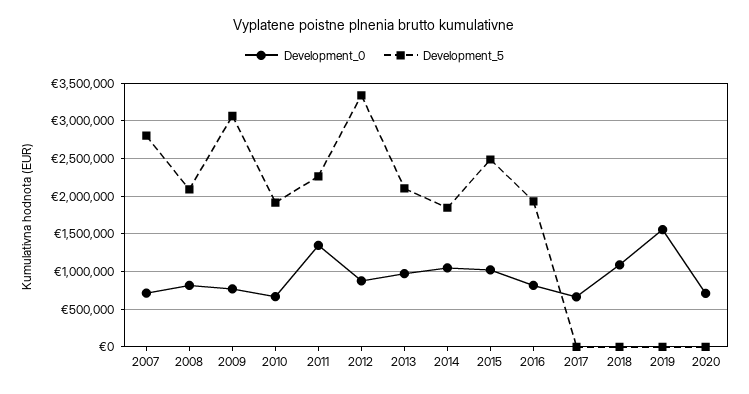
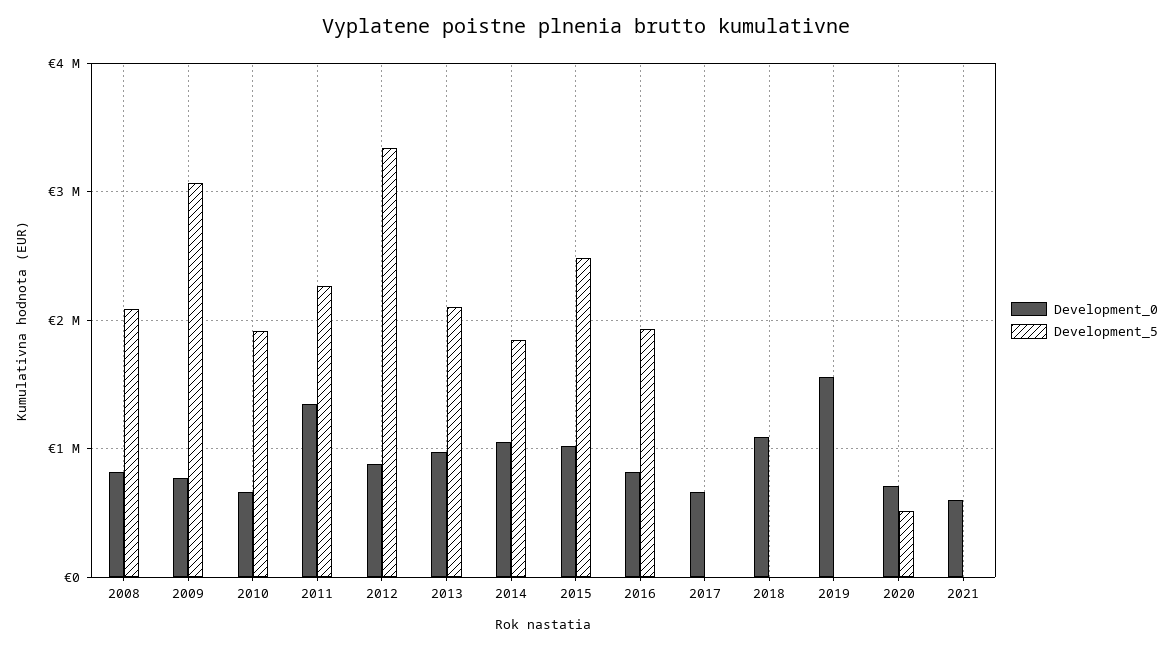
Development_0, 2007: 700000 -> none
Development_5, 2007: 2800000 -> none
Development_5, 2020: 0 -> 500000
Development_0, 2021: none -> 600000
Development_5, 2021: none -> 0

